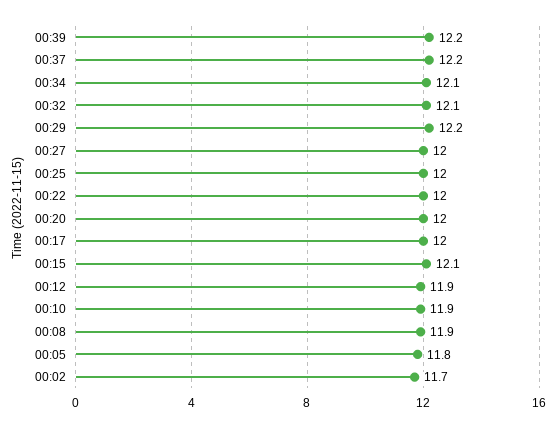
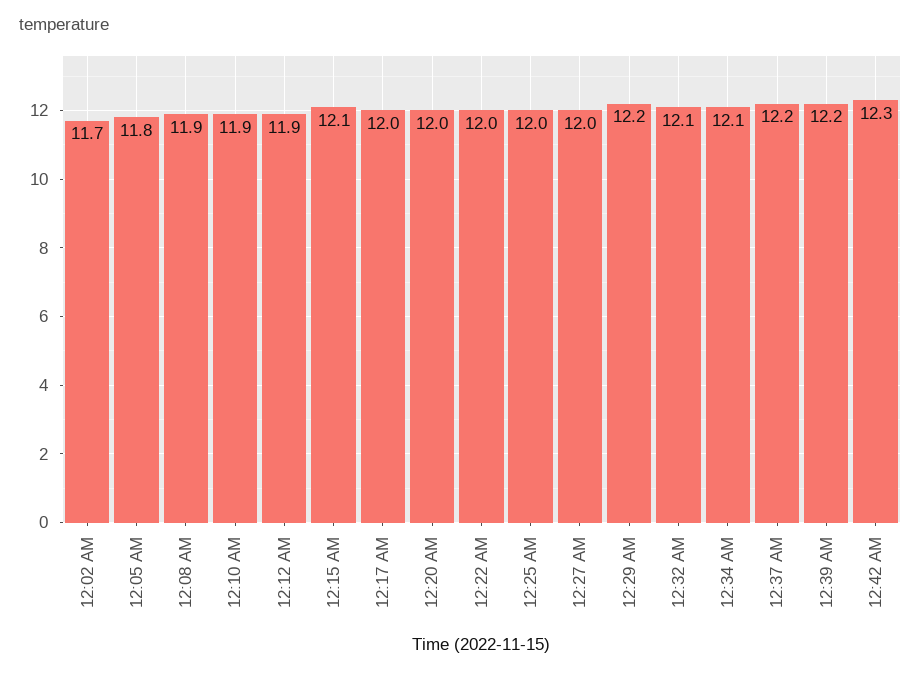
12:42 AM: none -> 12.3

